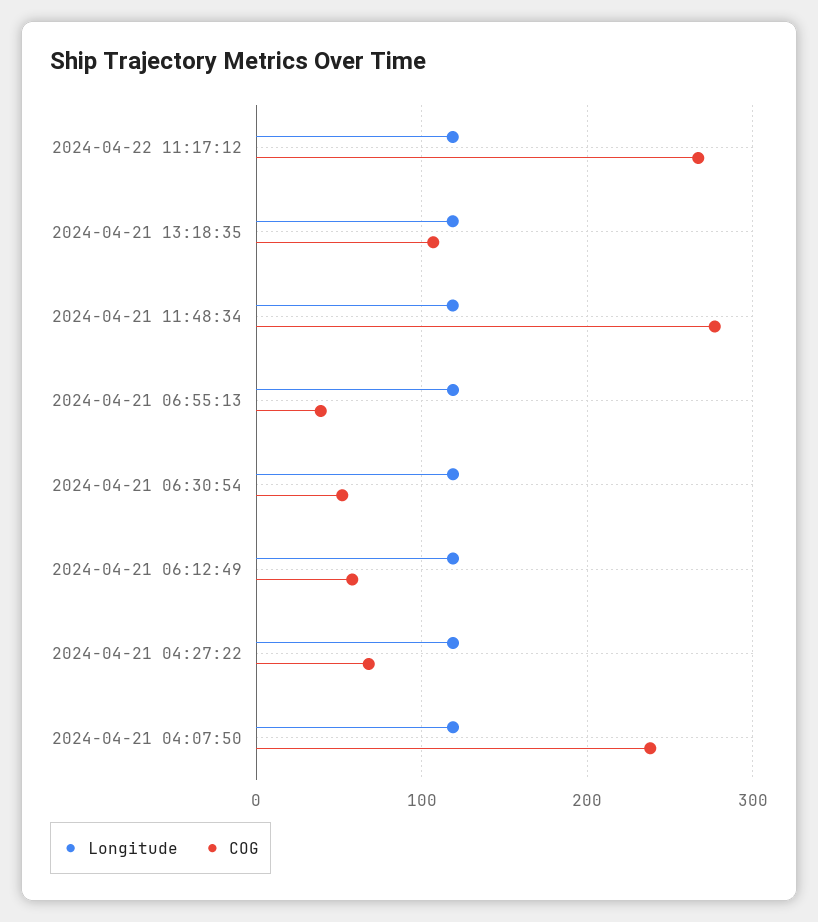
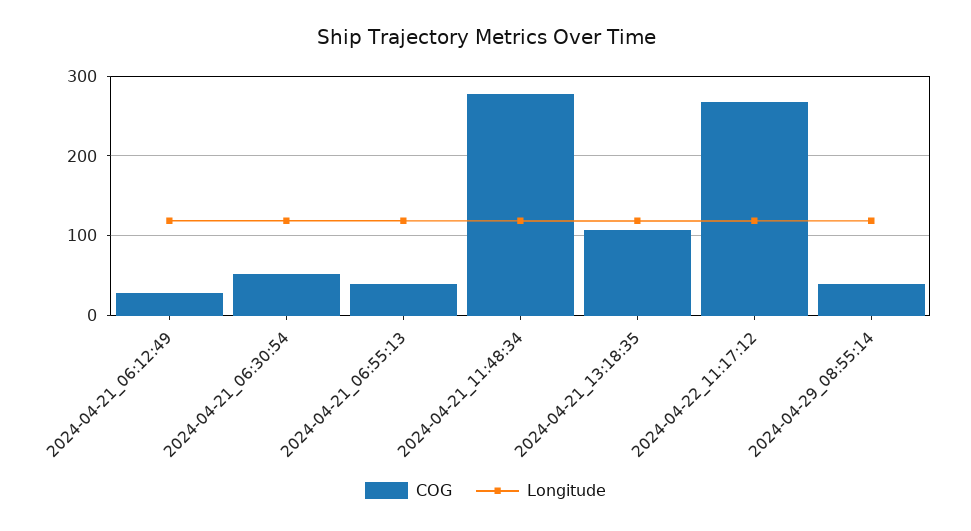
COG, 2024-04-21 06:12:49: 60 -> 30
Longitude, 2024-04-21 04:27:22: 120 -> none
COG, 2024-04-21 04:27:22: 70 -> none
Longitude, 2024-04-21 04:07:50: 120 -> none
COG, 2024-04-21 04:07:50: 240 -> none
COG, 2024-04-29_08:55:14: none -> 40
Longitude, 2024-04-29_08:55:14: none -> 120

